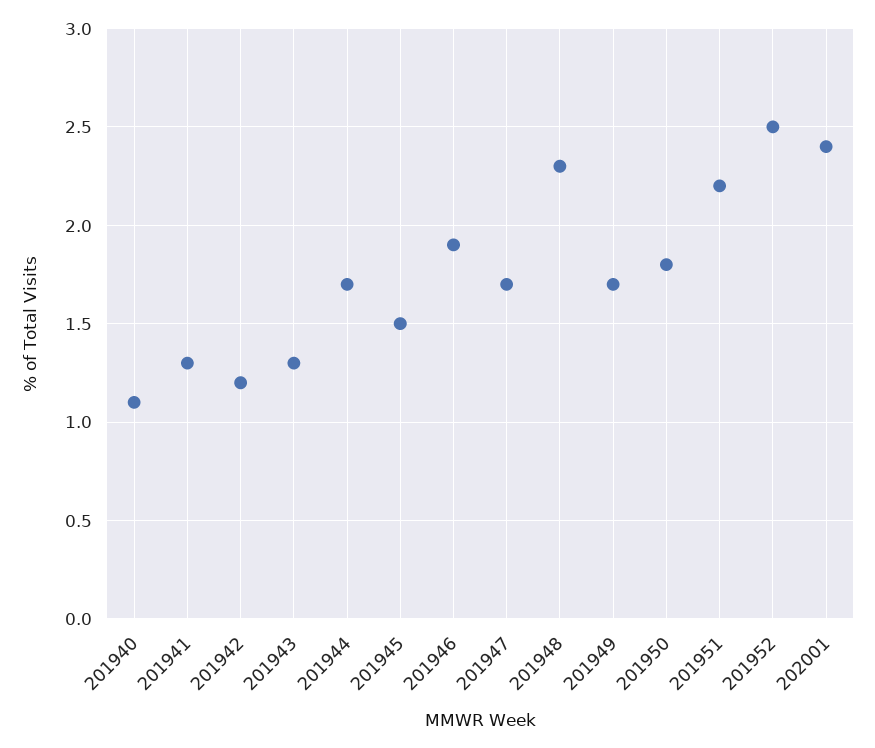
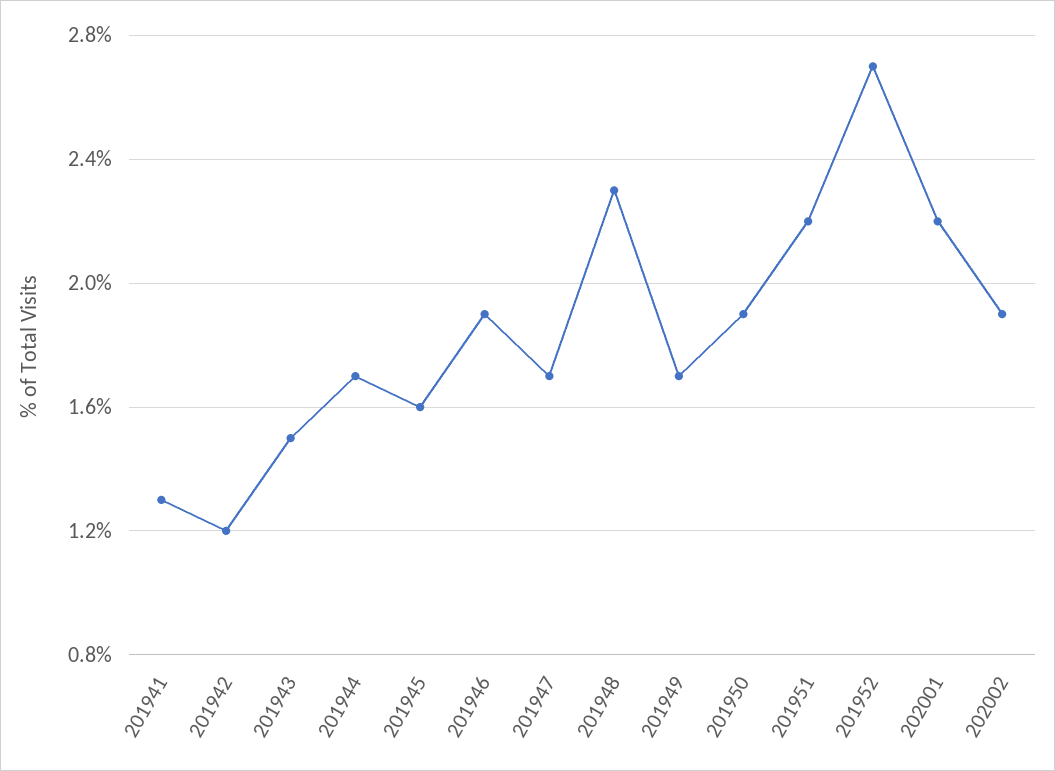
201940: 1.1 -> none
201943: 1.3 -> 1.5
201945: 1.5 -> 1.6
201950: 1.8 -> 1.9
201952: 2.5 -> 2.7
202001: 2.4 -> 2.2
202002: none -> 1.9

